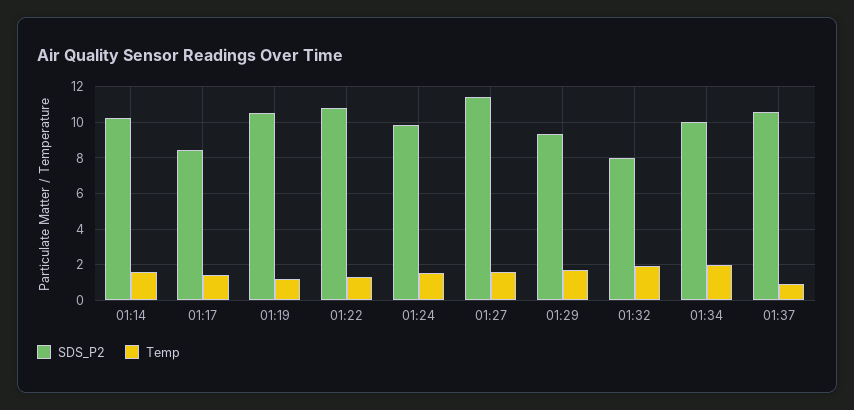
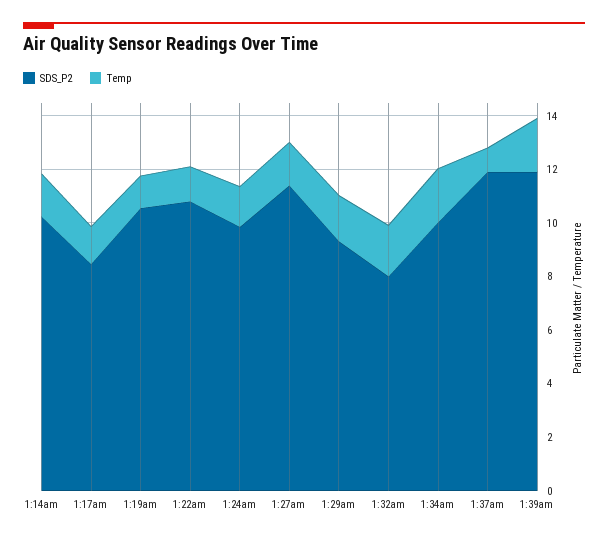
SDS_P2, 01:37: 10.5 -> 12
SDS_P2, 1:39am: none -> 12
Temp, 1:39am: none -> 2

